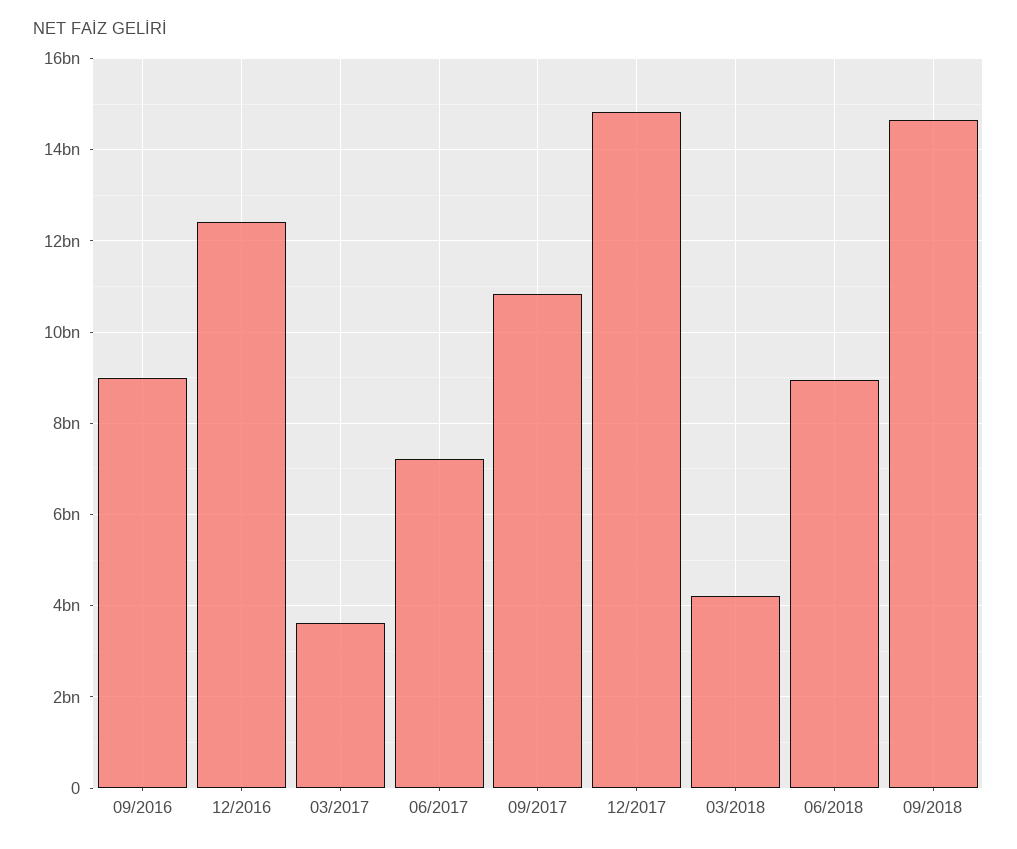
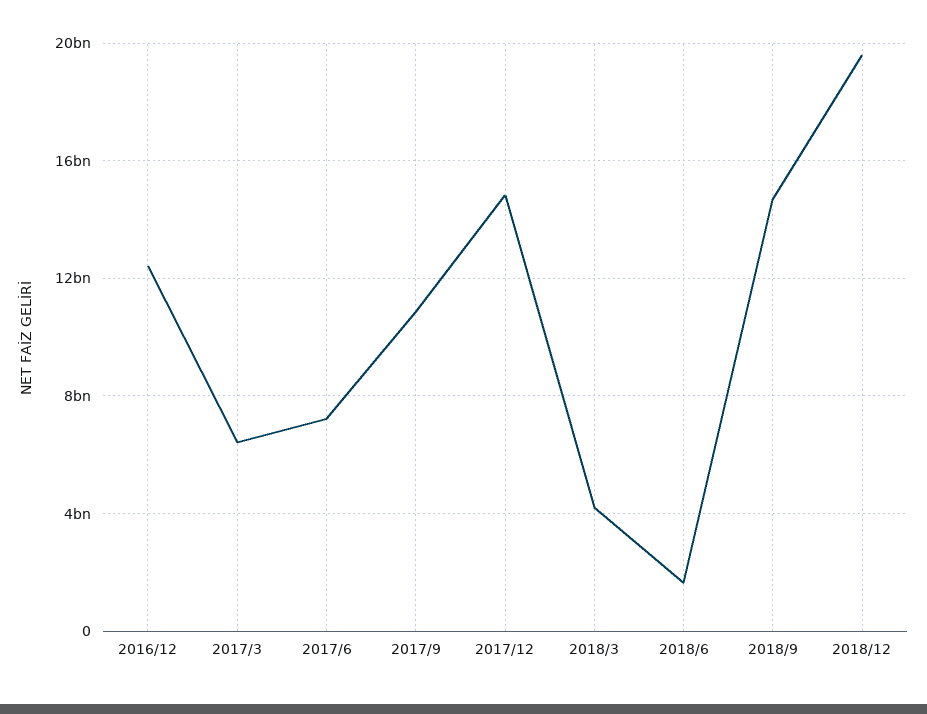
09/2016: 9000000000 -> none
03/2017: 3600000000 -> 6500000000
06/2018: 9000000000 -> 1500000000
2018/12: none -> 19500000000

